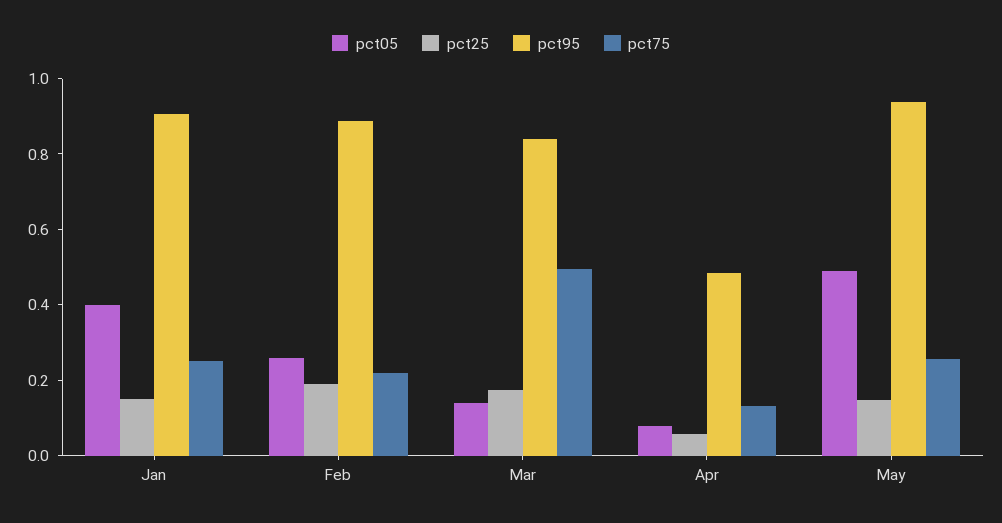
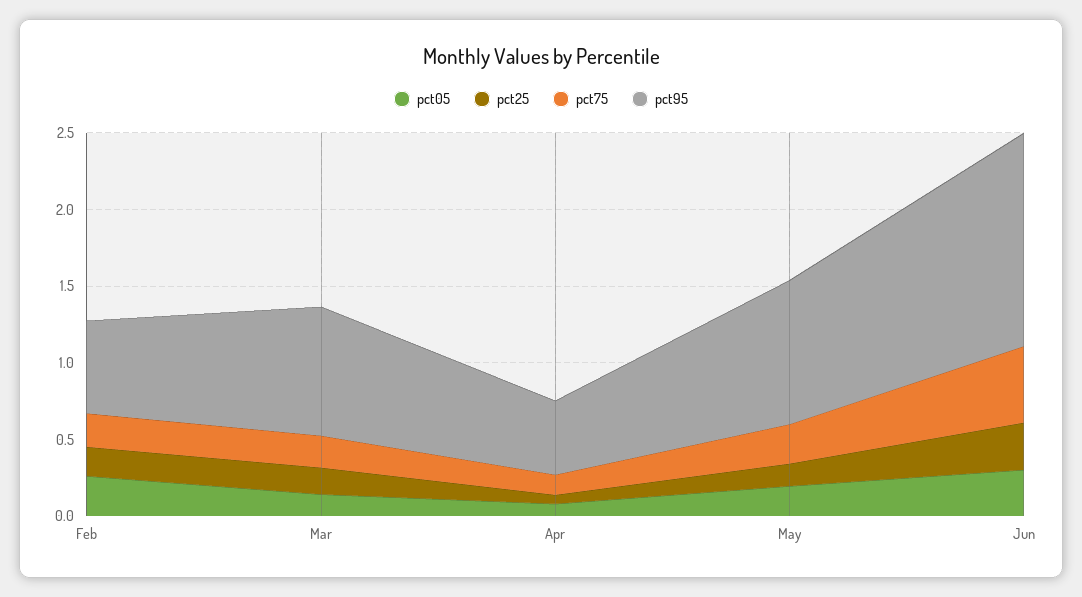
pct05, Jan: 0.4 -> none
pct25, Jan: 0.15 -> none
pct95, Jan: 0.9 -> none
pct75, Jan: 0.25 -> none
pct95, Feb: 0.9 -> 0.6
pct75, Mar: 0.5 -> 0.2
pct05, May: 0.5 -> 0.2
pct05, Jun: none -> 0.3
pct25, Jun: none -> 0.3
pct75, Jun: none -> 0.5
pct95, Jun: none -> 1.4

